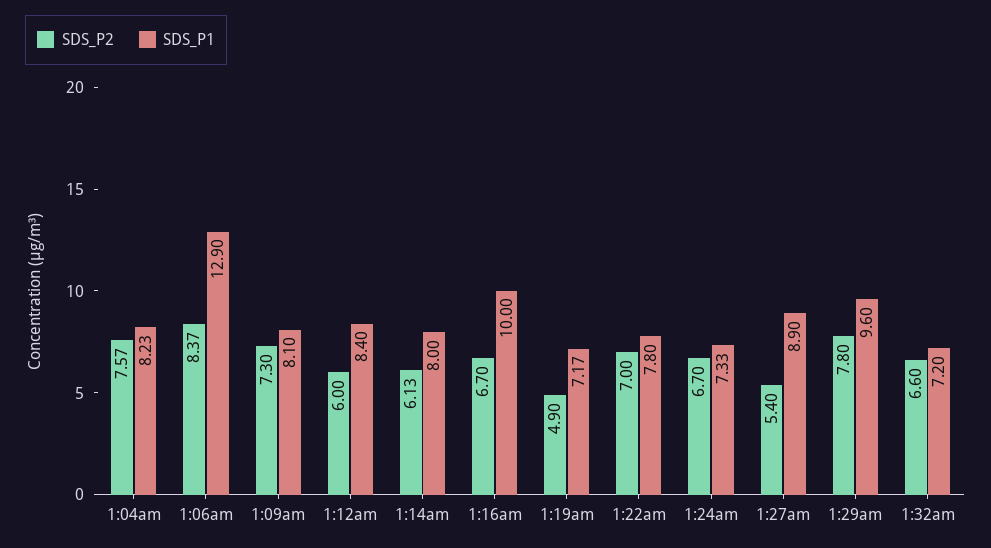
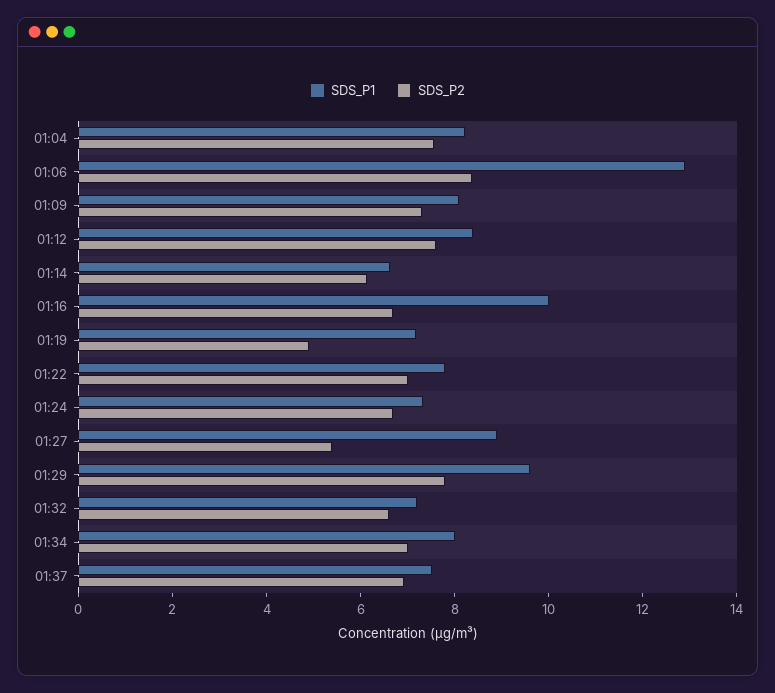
SDS_P2, 1:12am: 6 -> 7.5
SDS_P1, 1:14am: 8 -> 6.5
SDS_P1, 01:34: none -> 8
SDS_P2, 01:34: none -> 7
SDS_P1, 01:37: none -> 7.5
SDS_P2, 01:37: none -> 7

